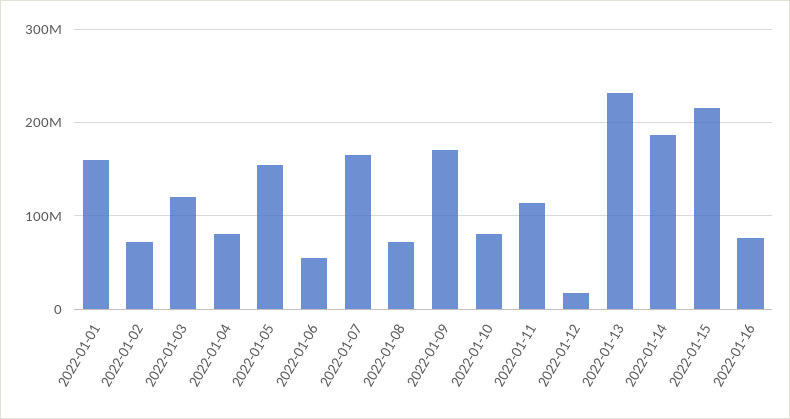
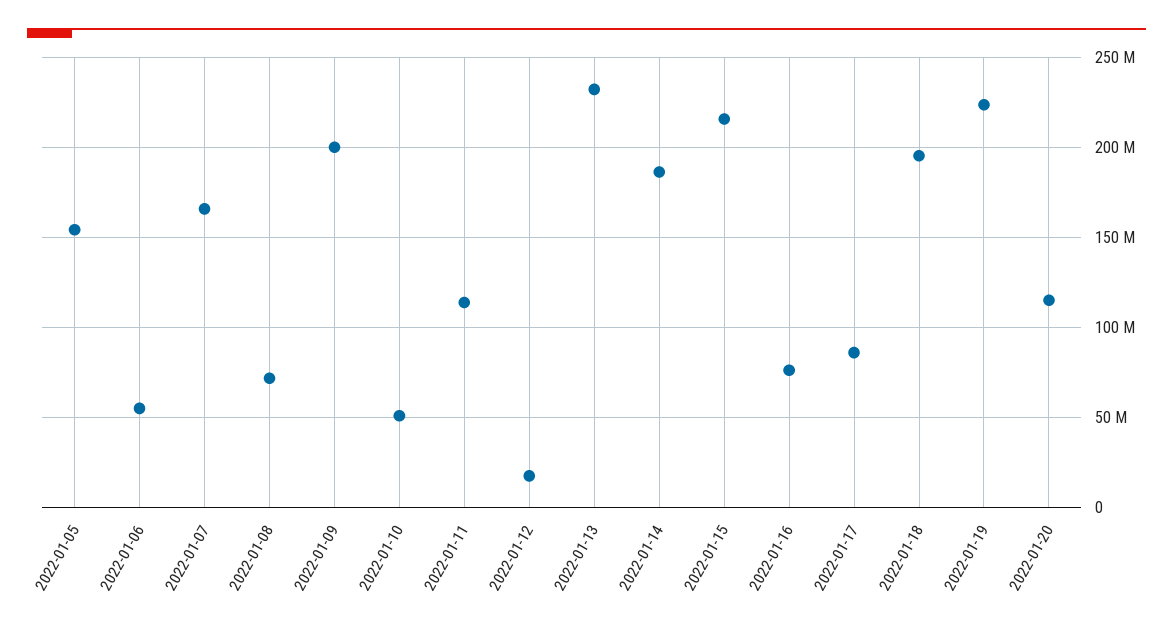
2022-01-01: 160000000 -> none
2022-01-02: 70000000 -> none
2022-01-03: 120000000 -> none
2022-01-04: 80000000 -> none
2022-01-09: 170000000 -> 200000000
2022-01-10: 80000000 -> 50000000
2022-01-17: none -> 85000000
2022-01-18: none -> 195000000
2022-01-19: none -> 225000000
2022-01-20: none -> 115000000

